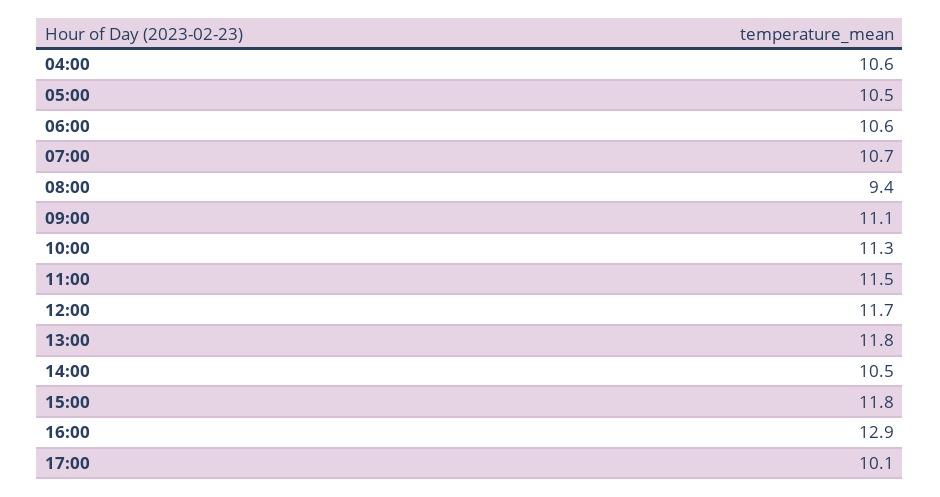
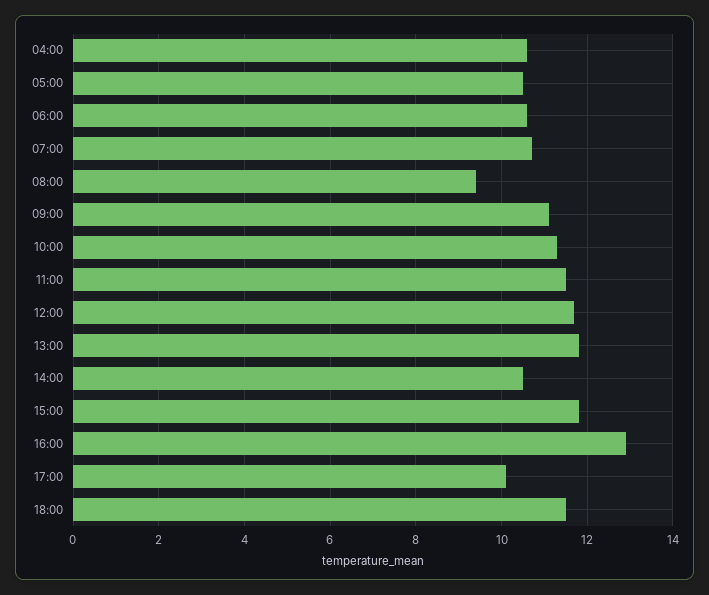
18:00: none -> 11.5

